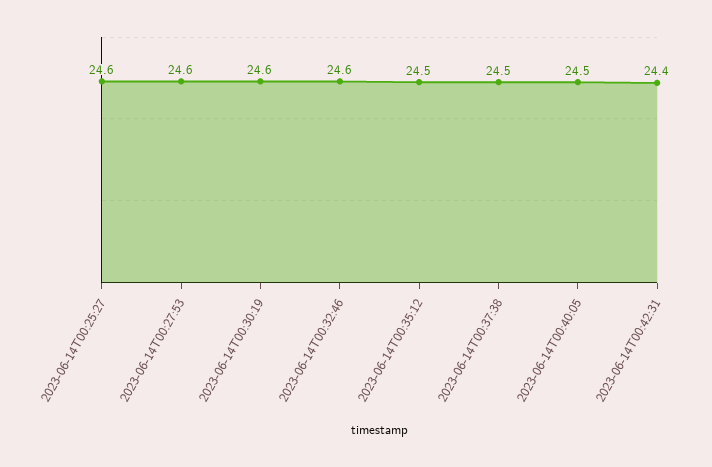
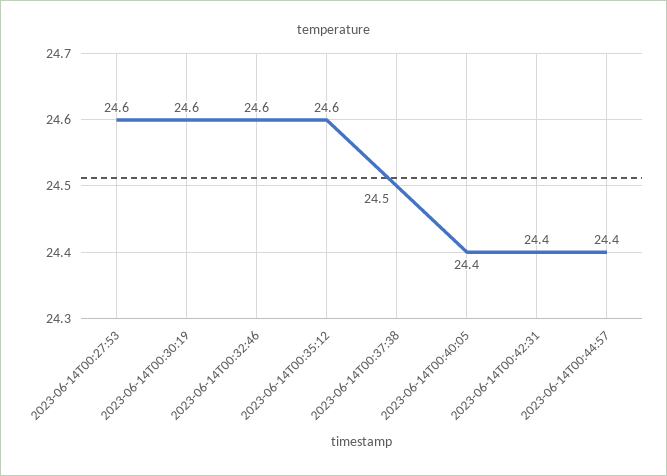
2023-06-14T00:25:27: 24.6 -> none
2023-06-14T00:35:12: 24.5 -> 24.6
2023-06-14T00:40:05: 24.5 -> 24.4
2023-06-14T00:44:57: none -> 24.4

